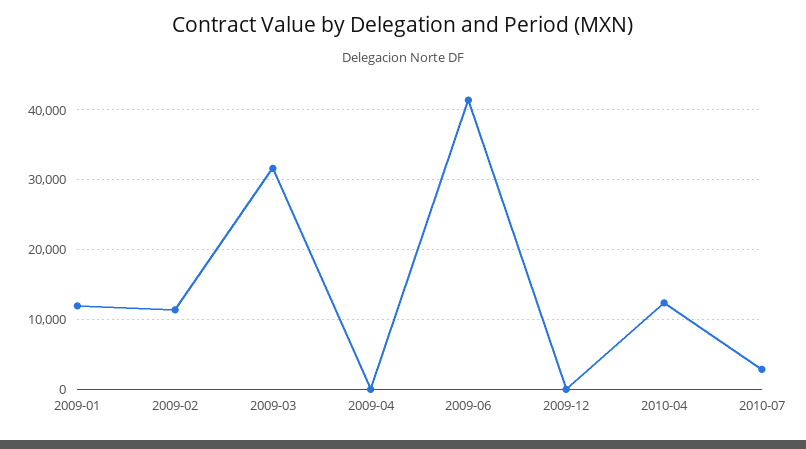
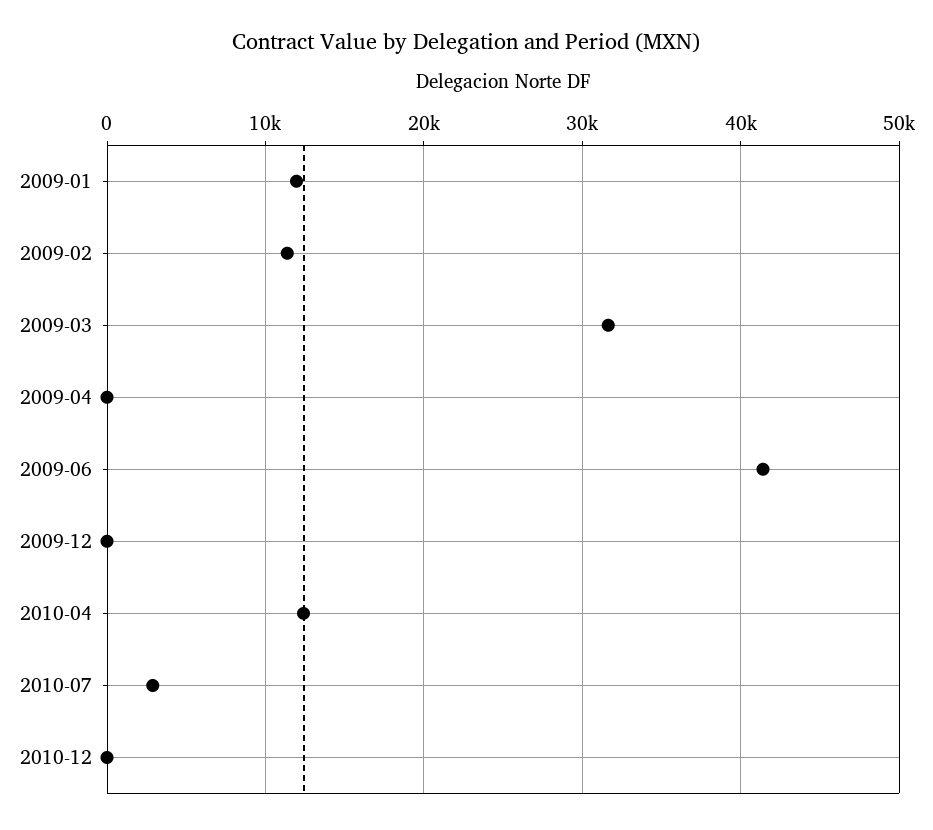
2010-12: none -> 0

